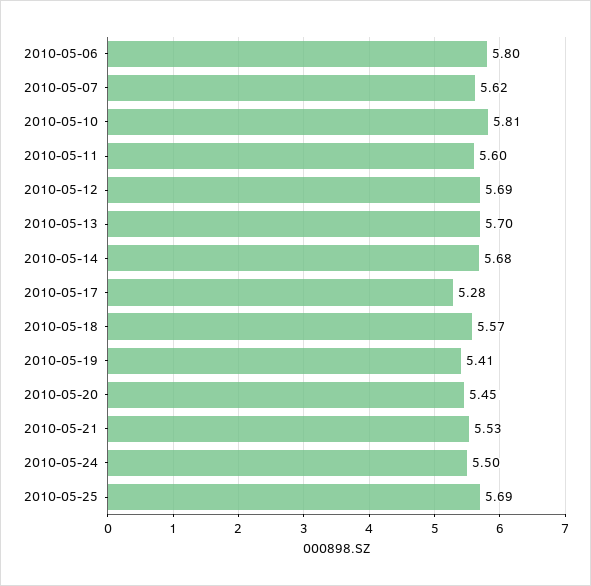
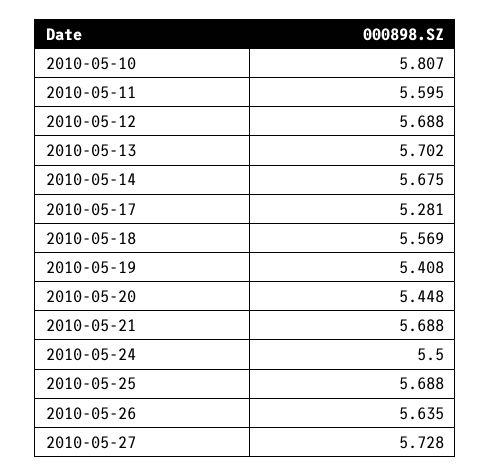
2010-05-06: 5.8 -> none
2010-05-07: 5.62 -> none
2010-05-21: 5.53 -> 5.688
2010-05-26: none -> 5.635
2010-05-27: none -> 5.728

